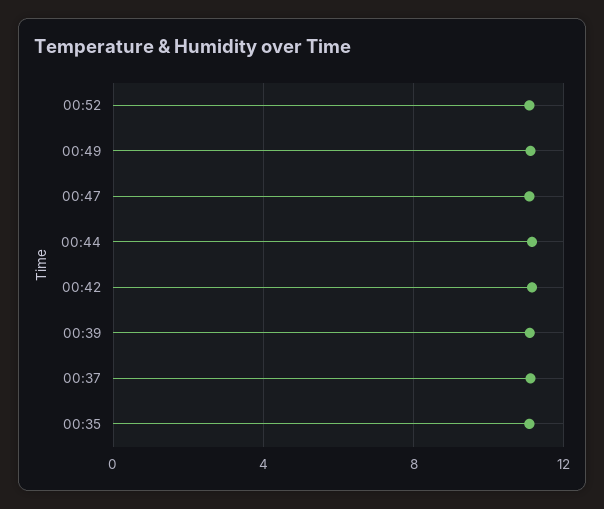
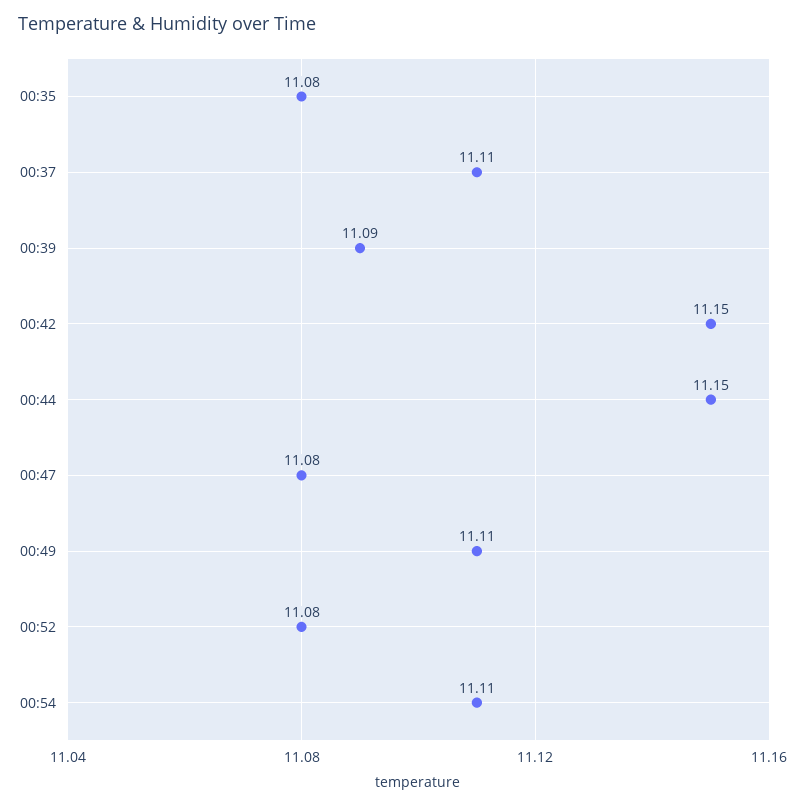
00:54: none -> 11.11

